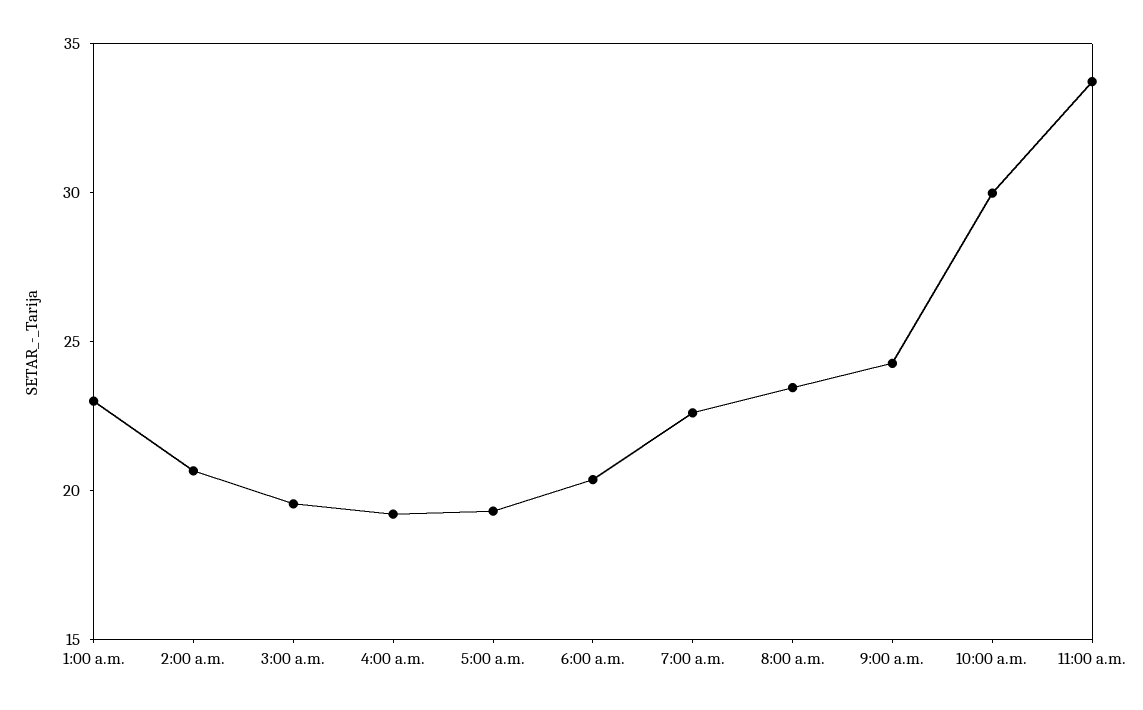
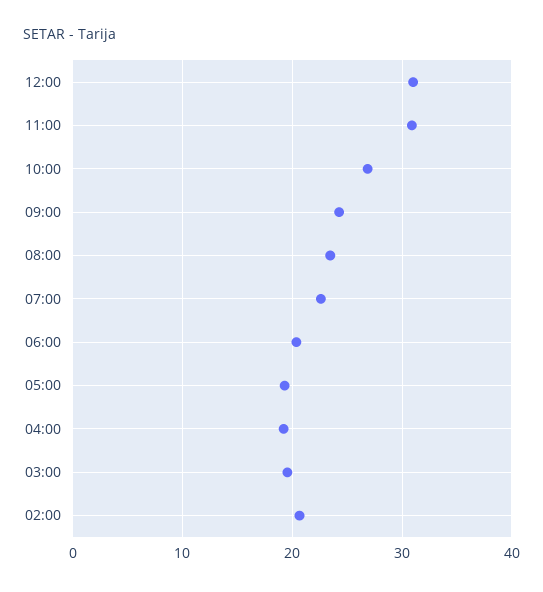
1:00 a.m.: 23 -> none
10:00 a.m.: 30 -> 27
11:00 a.m.: 34 -> 31
12:00: none -> 31

